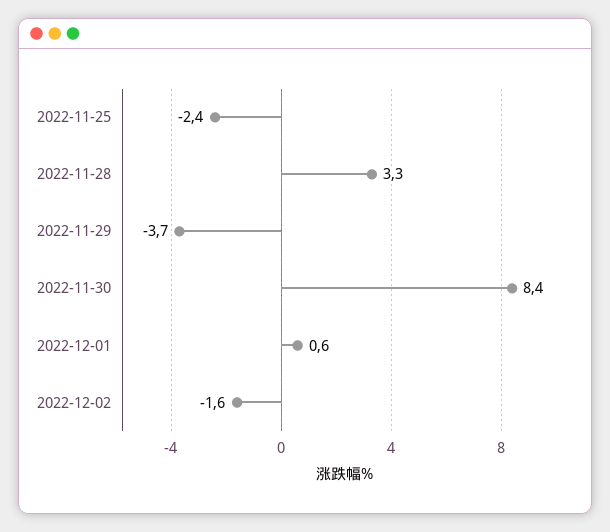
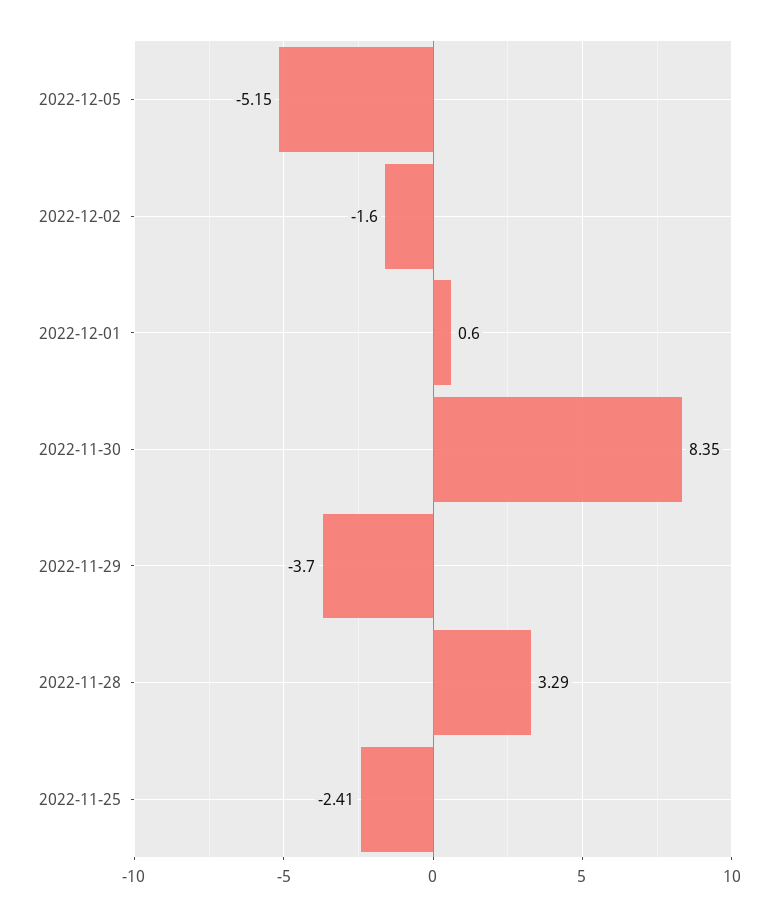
2022-12-05: none -> -5.15

